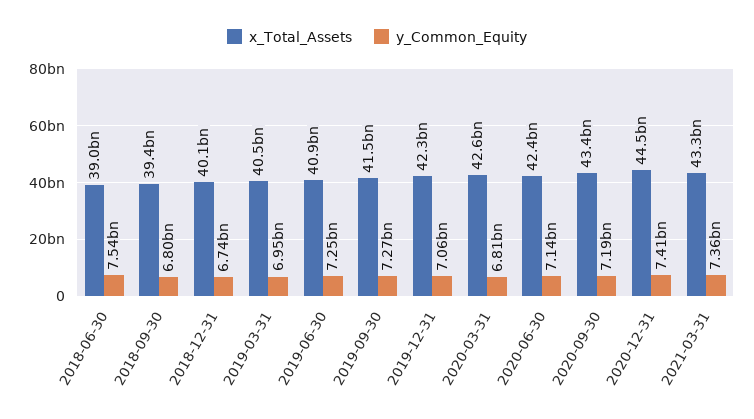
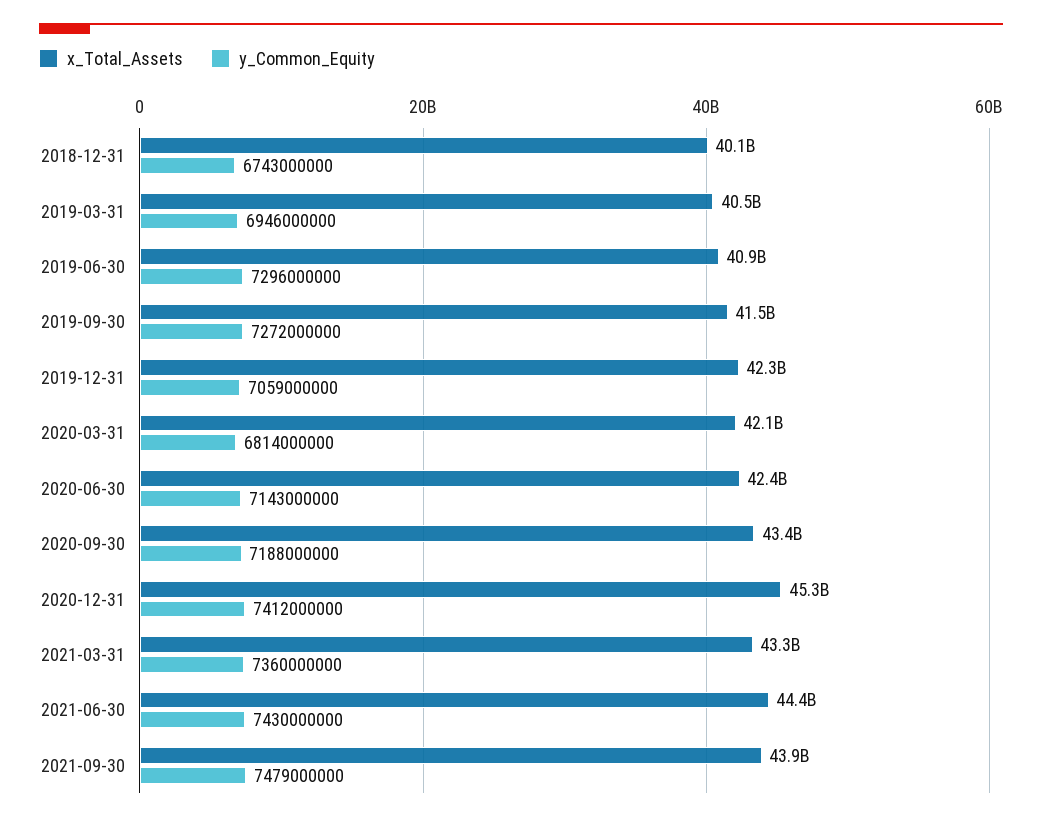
x_Total_Assets, 2018-06-30: 39000000000 -> none
y_Common_Equity, 2018-06-30: 7540000000 -> none
x_Total_Assets, 2018-09-30: 39400000000 -> none
y_Common_Equity, 2018-09-30: 6800000000 -> none
y_Common_Equity, 2019-06-30: 7250000000 -> 7296000000
x_Total_Assets, 2020-03-31: 42600000000 -> 42100000000
x_Total_Assets, 2020-12-31: 44500000000 -> 45300000000
x_Total_Assets, 2021-06-30: none -> 44400000000
y_Common_Equity, 2021-06-30: none -> 7430000000
x_Total_Assets, 2021-09-30: none -> 43900000000
y_Common_Equity, 2021-09-30: none -> 7479000000

